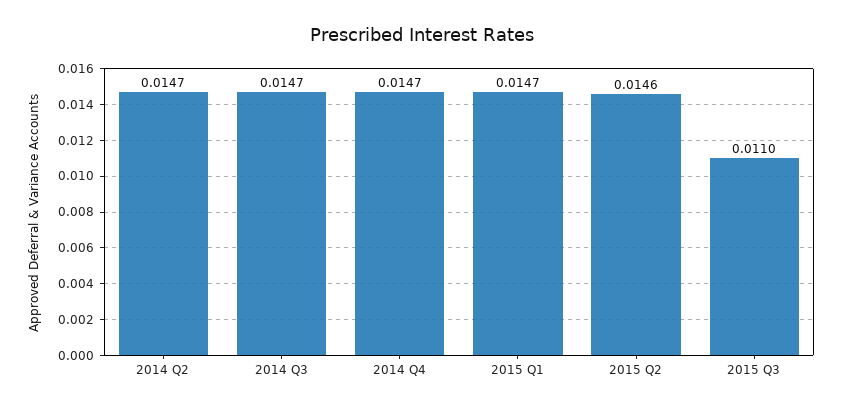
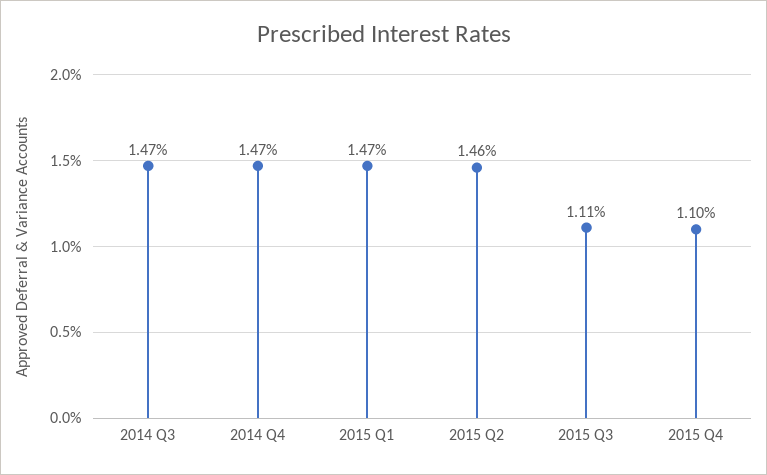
2014 Q2: 0.0147 -> none
2015 Q3: 0.011 -> 0.0111
2015 Q4: none -> 0.011

